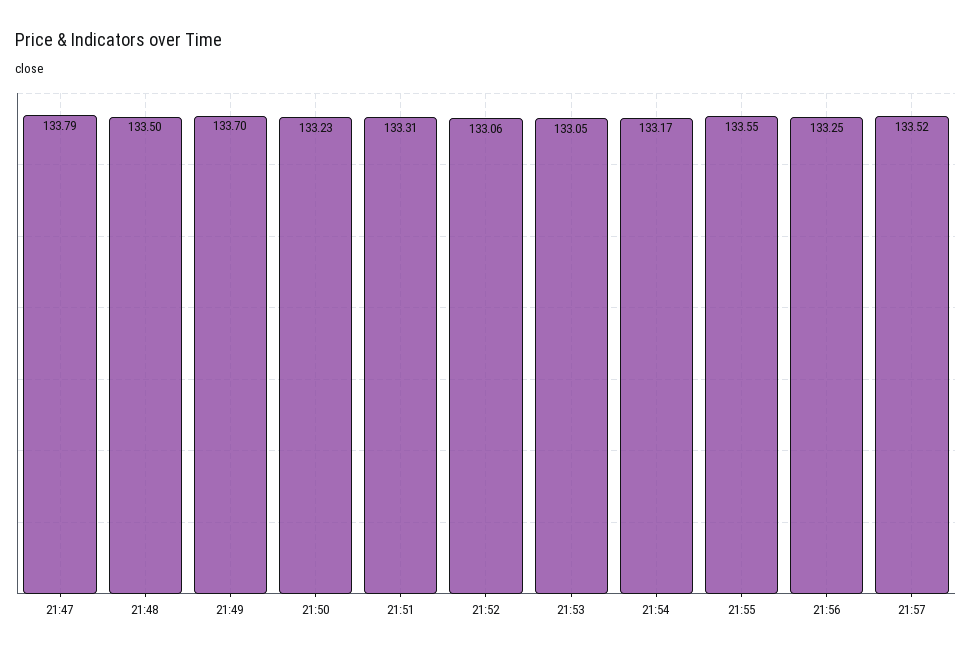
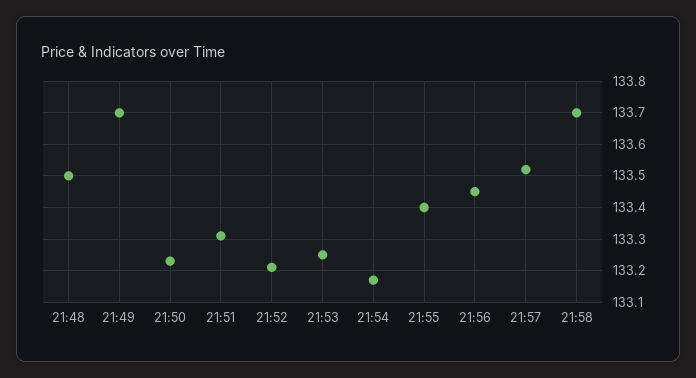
21:47: 133.79 -> none
21:52: 133.06 -> 133.2
21:53: 133.05 -> 133.25
21:55: 133.55 -> 133.4
21:56: 133.25 -> 133.45
21:58: none -> 133.7

